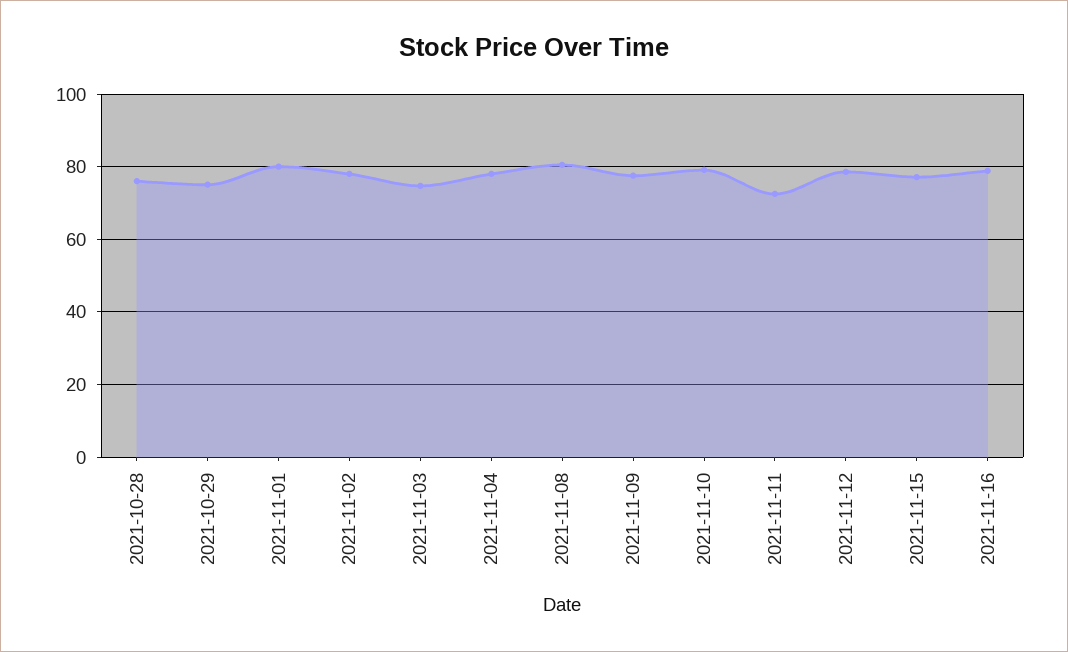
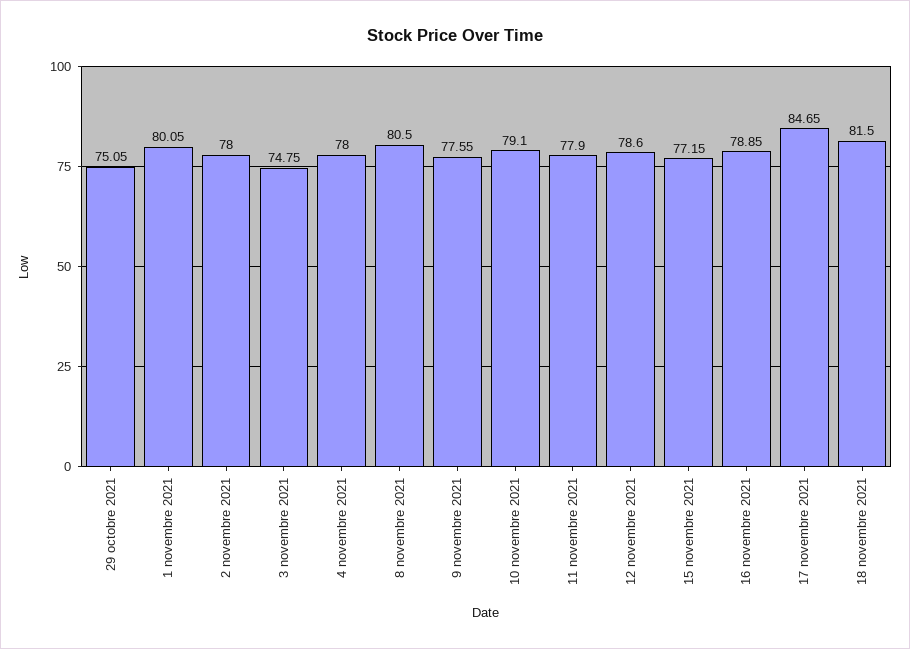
2021-10-28: 76 -> none
2021-11-11: 72 -> 77.9
17 novembre 2021: none -> 84.65
18 novembre 2021: none -> 81.5

